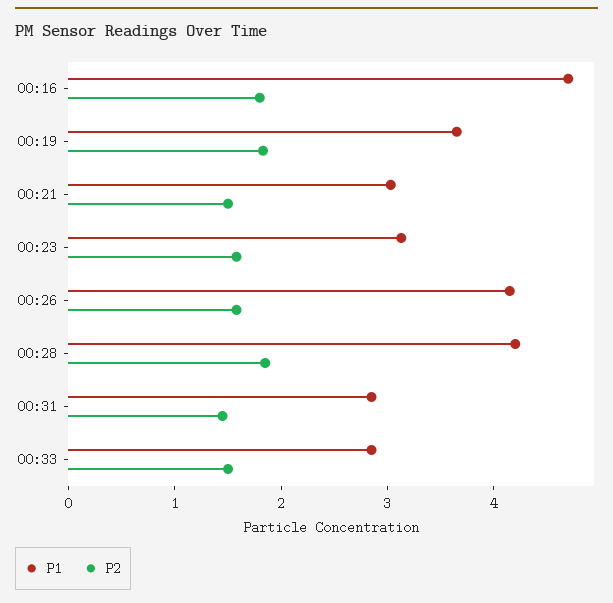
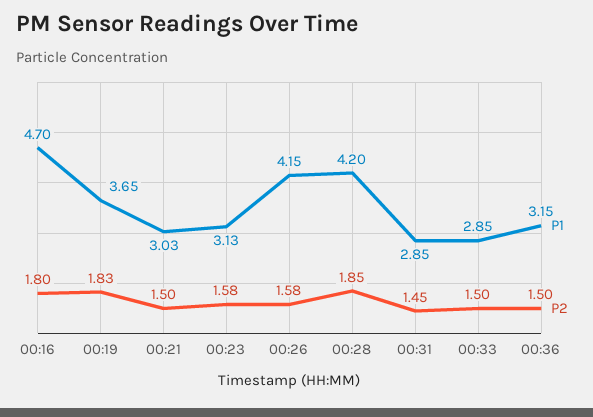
P1, 00:36: none -> 3.15
P2, 00:36: none -> 1.5

